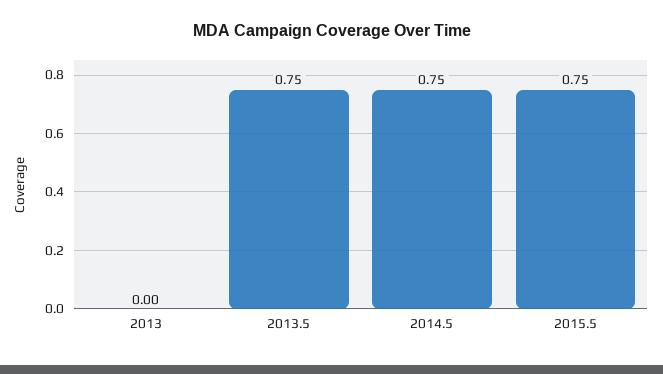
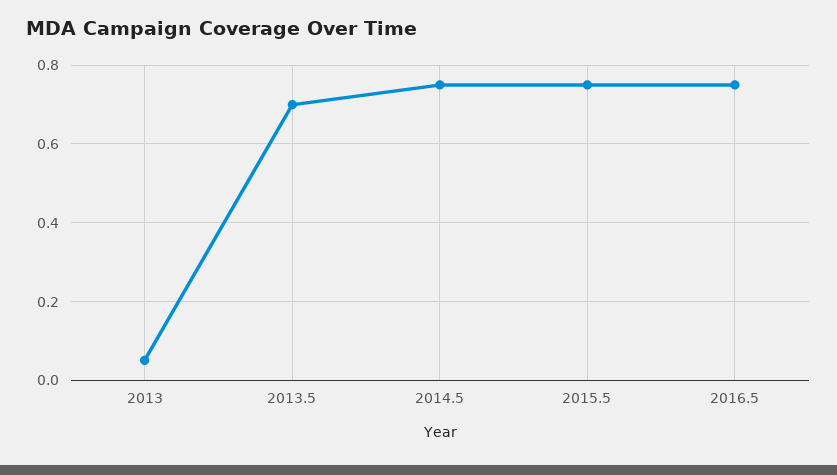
2013: 0 -> 0.05
2013.5: 0.75 -> 0.7
2016.5: none -> 0.75

